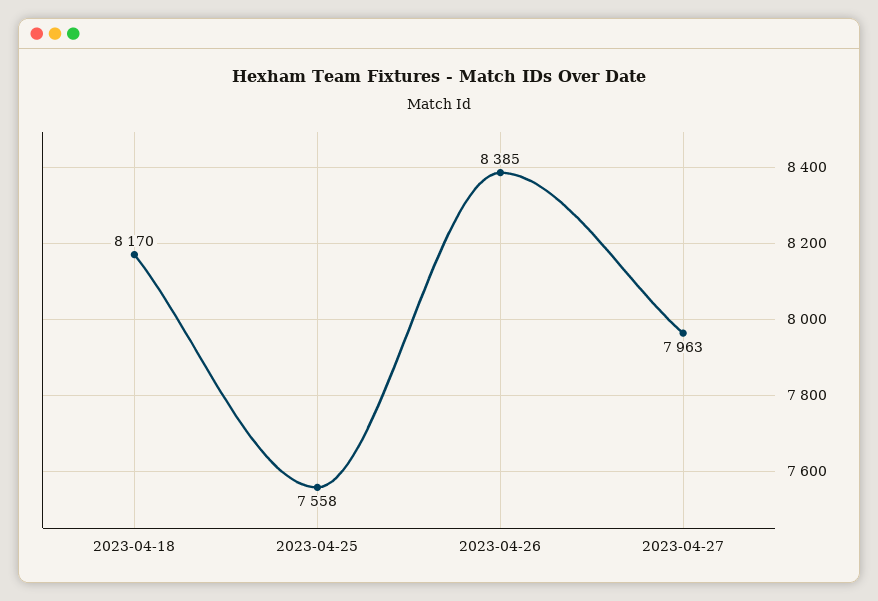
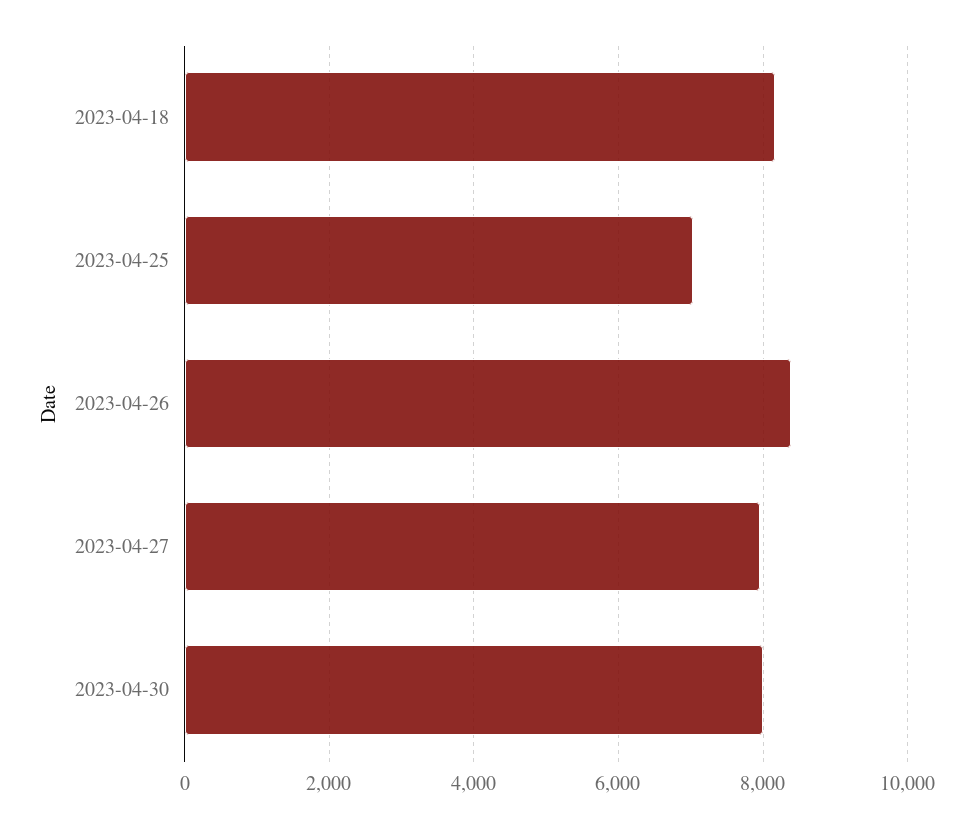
2023-04-25: 7558 -> 7000
2023-04-30: none -> 8000

